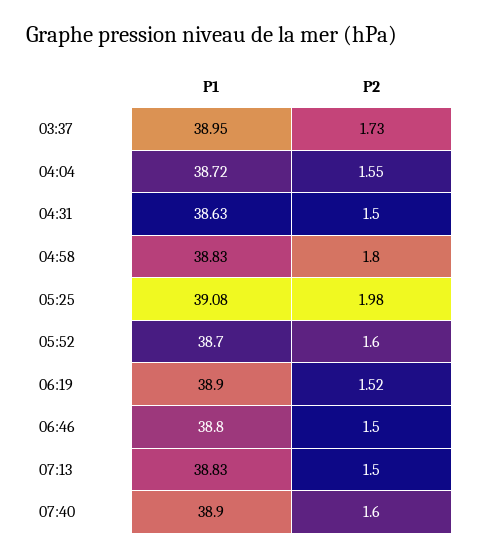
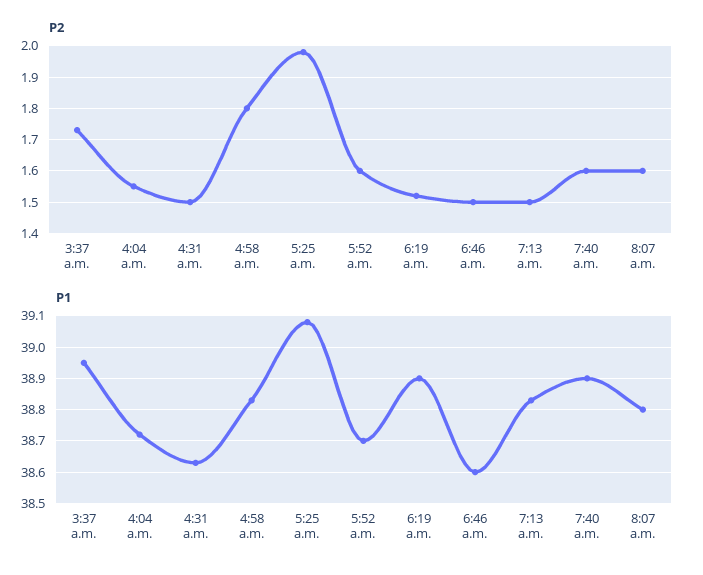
P1, 06:46: 38.8 -> 38.6
P2, 8:07 a.m.: none -> 1.6
P1, 8:07 a.m.: none -> 38.8

